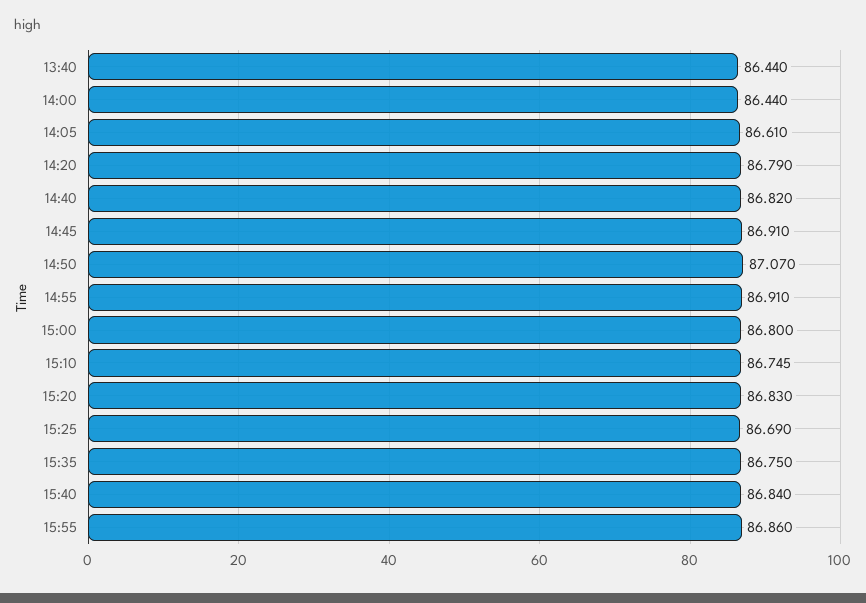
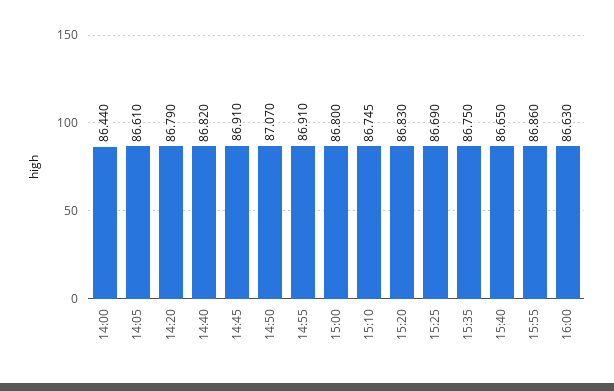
13:40: 86.44 -> none
15:40: 86.84 -> 86.65
16:00: none -> 86.63

